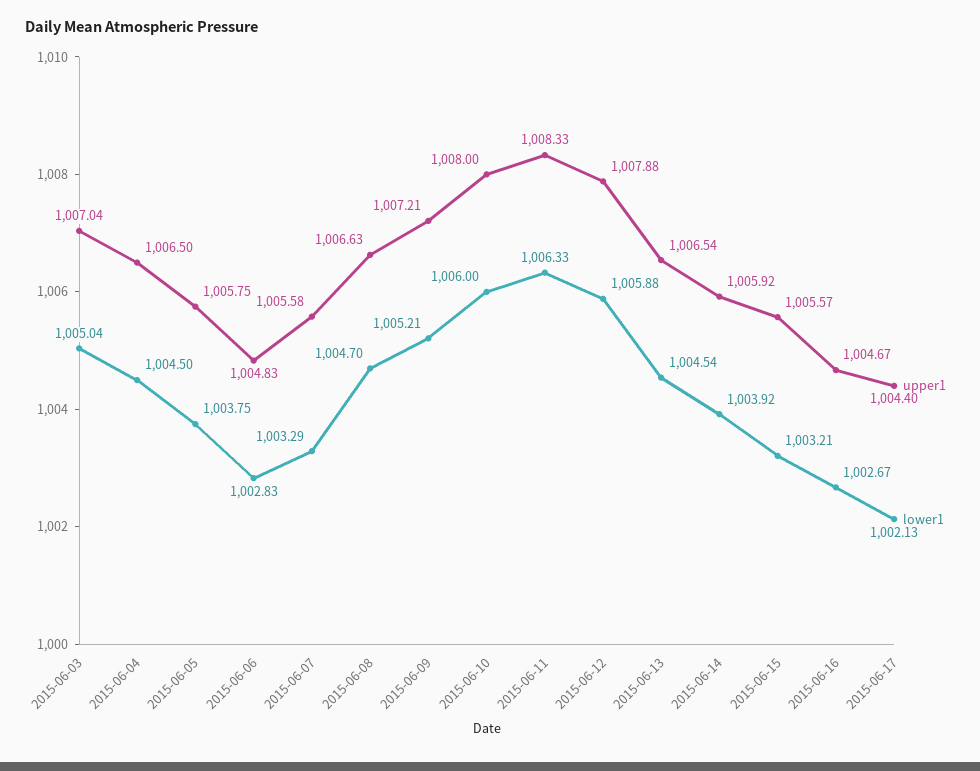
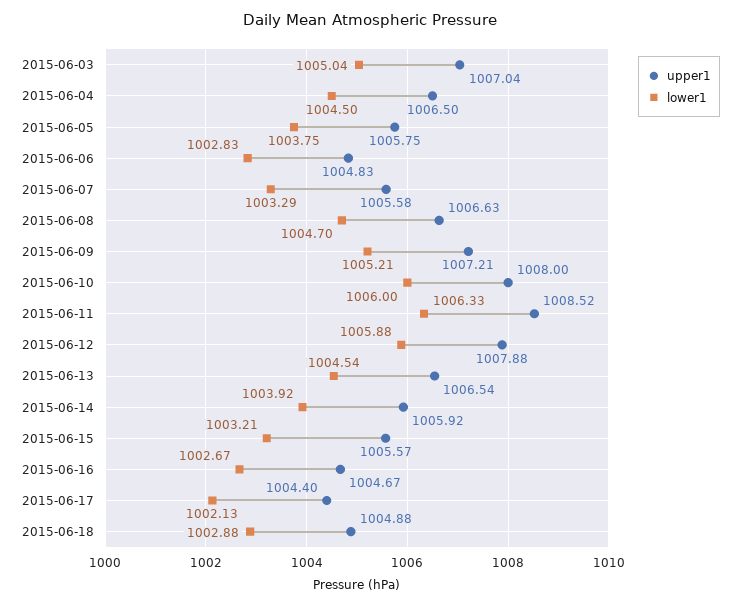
upper1, 2015-06-11: 1008.33 -> 1008.52
upper1, 2015-06-18: none -> 1004.88
lower1, 2015-06-18: none -> 1002.88

